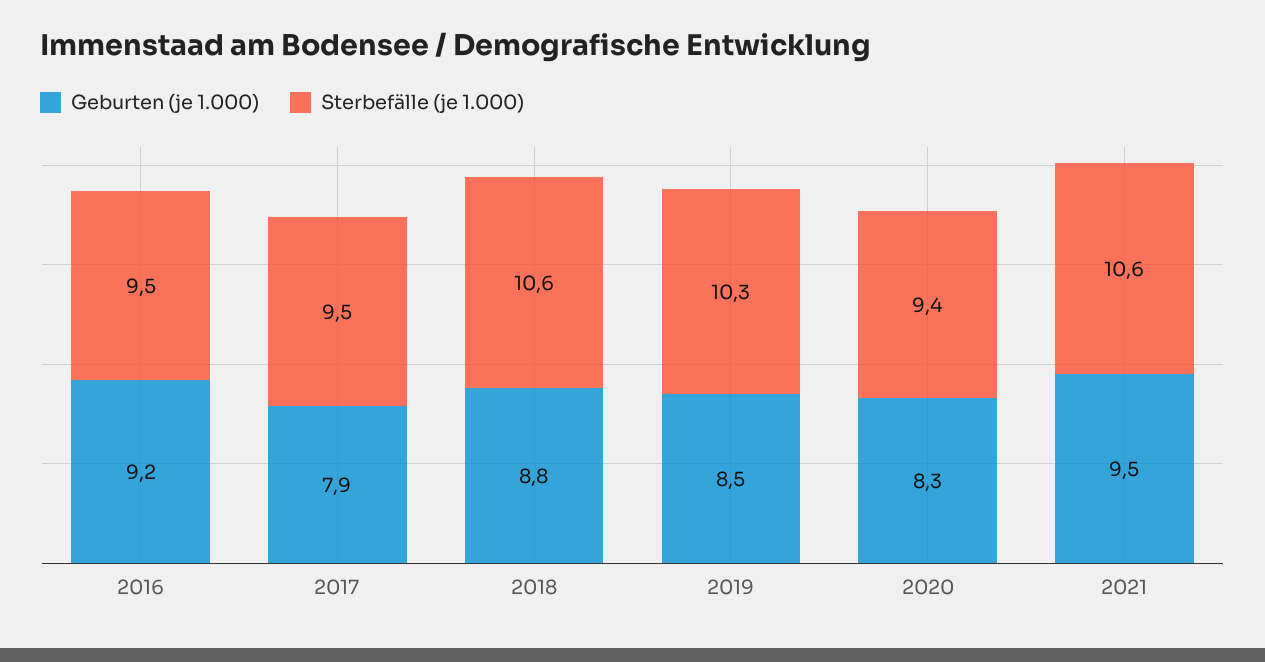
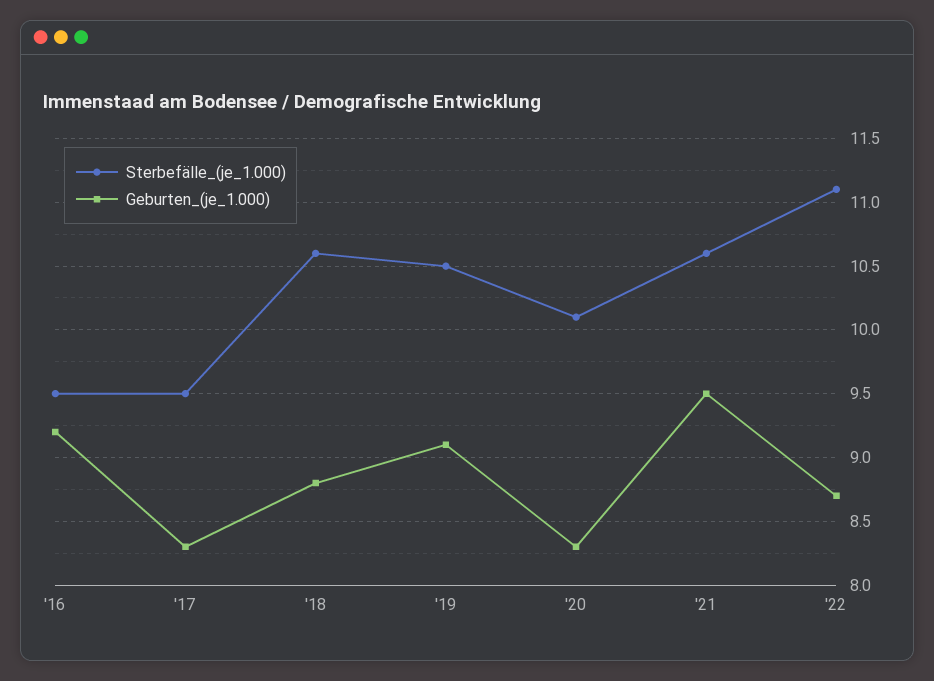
Geburten (je 1.000), 2017: 7.9 -> 8.3
Geburten (je 1.000), 2019: 8.5 -> 9.1
Sterbefälle (je 1.000), 2019: 10.3 -> 10.5
Sterbefälle (je 1.000), 2020: 9.4 -> 10.1
Sterbefälle (je 1.000), '22: none -> 11.1
Geburten (je 1.000), '22: none -> 8.7

